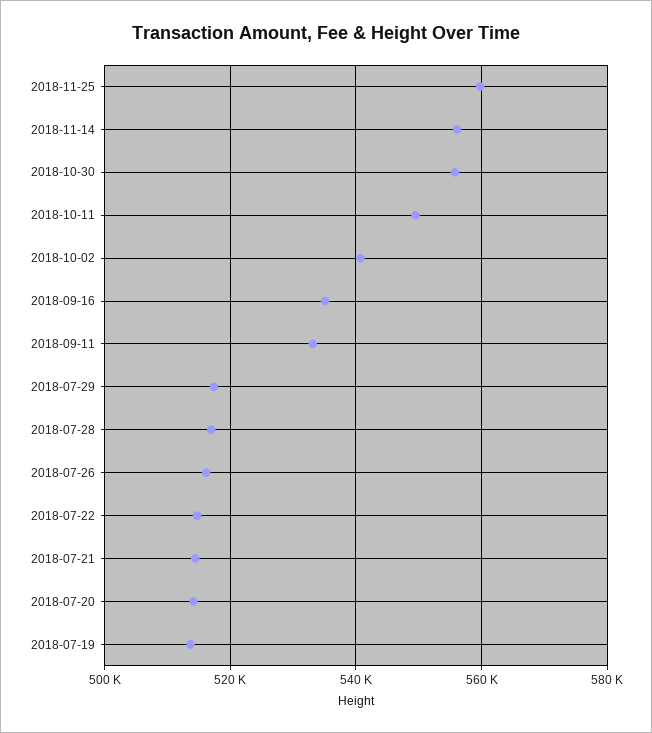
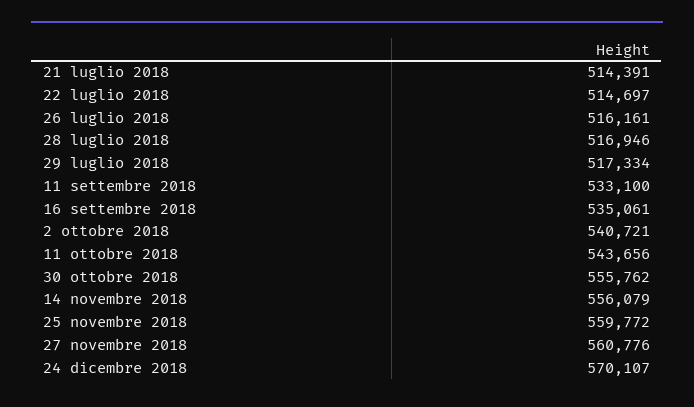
2018-10-11: 550000 -> 543656
2018-07-20: 514000 -> none
2018-07-19: 514000 -> none
27 novembre 2018: none -> 560776
24 dicembre 2018: none -> 570107

